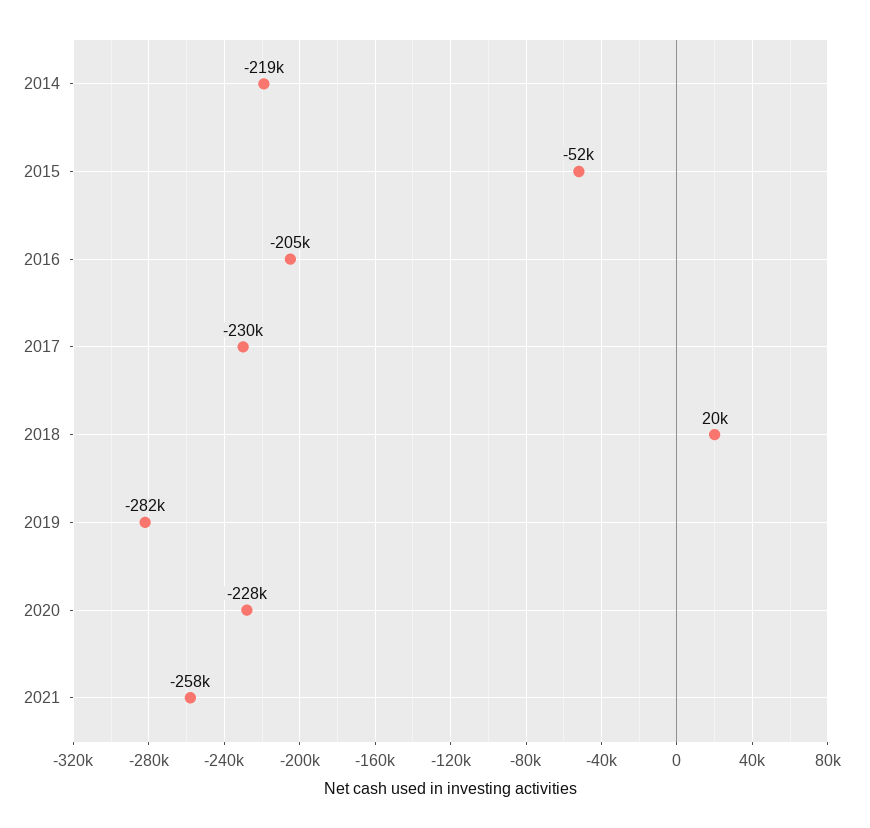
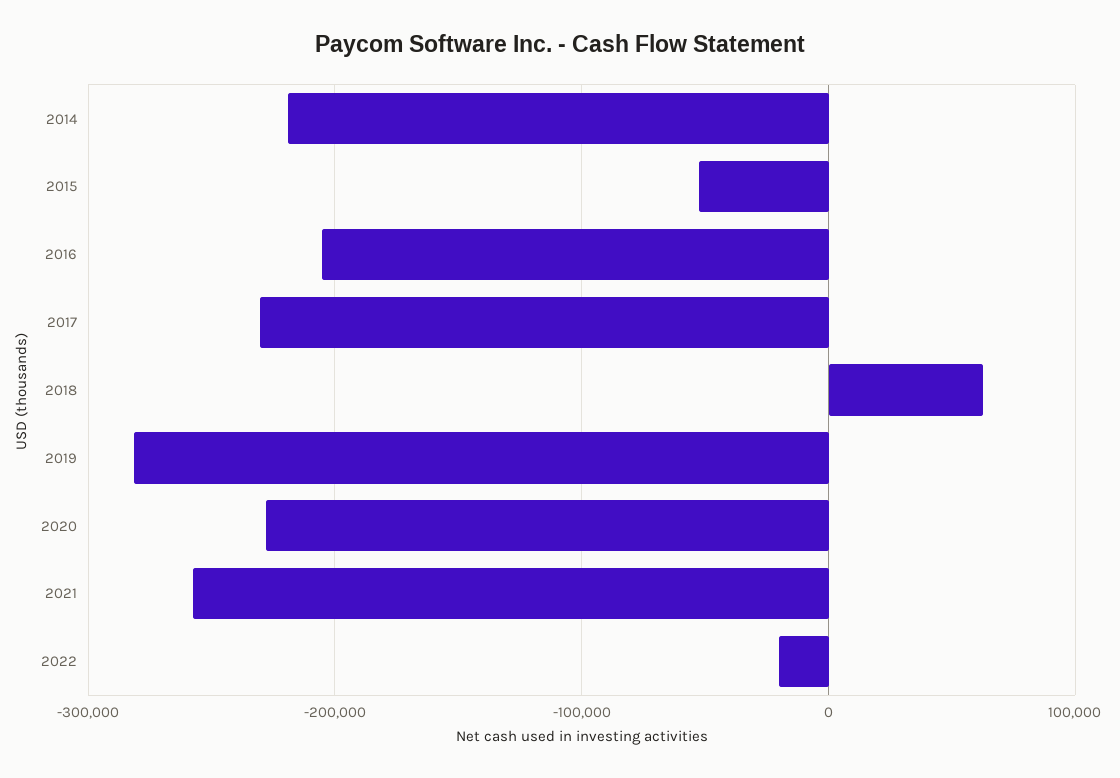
2018: 20000 -> 60000
2022: none -> -20000

